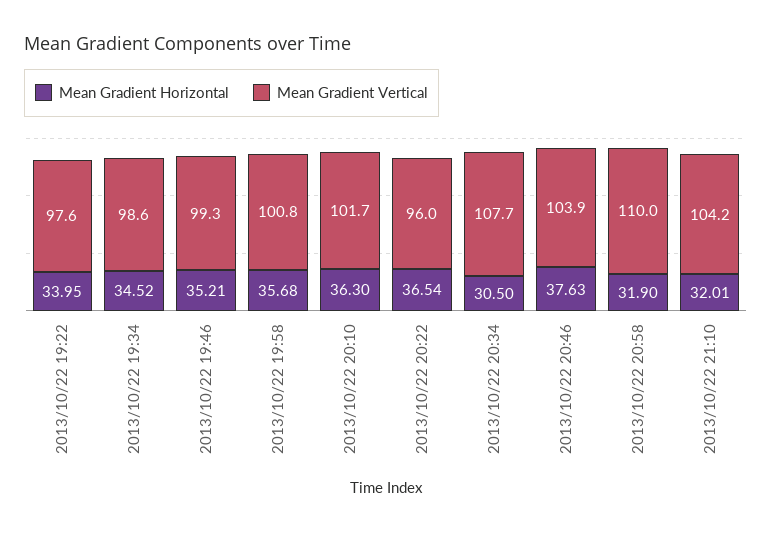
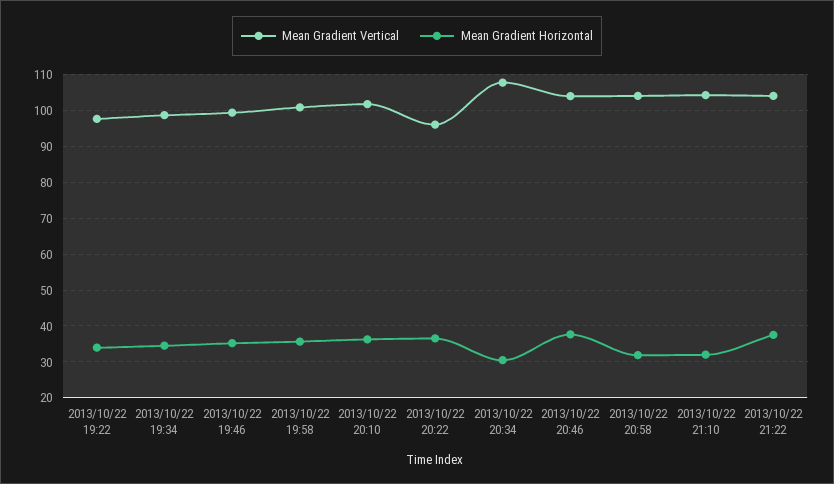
Mean Gradient Vertical, 2013/10/22 20:58: 110 -> 104
Mean Gradient Vertical, 2013/10/22 21:22: none -> 104
Mean Gradient Horizontal, 2013/10/22 21:22: none -> 38

